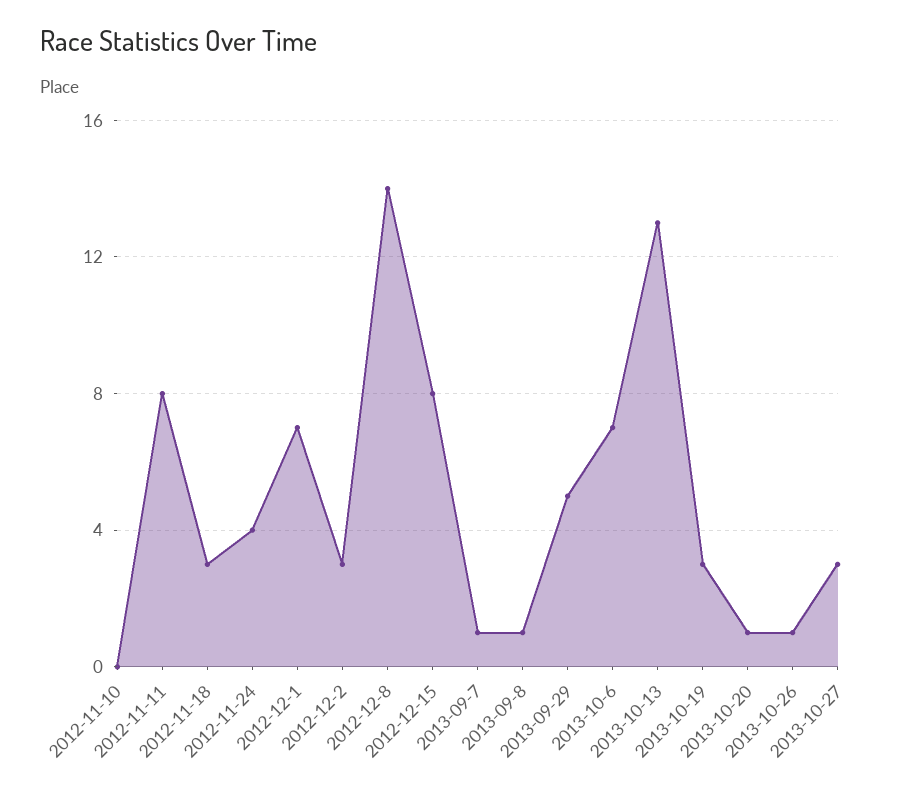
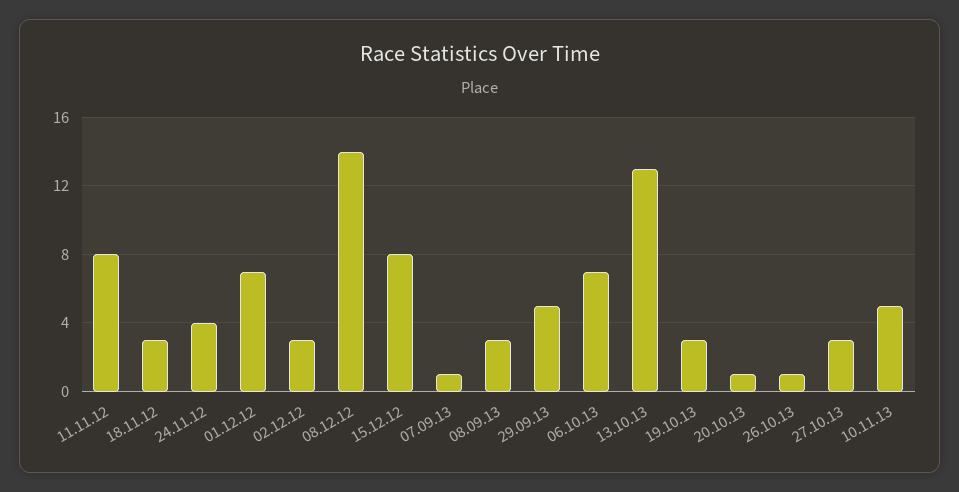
2012-11-10: 0 -> none
2013-09-8: 1 -> 3
10.11.13: none -> 5

